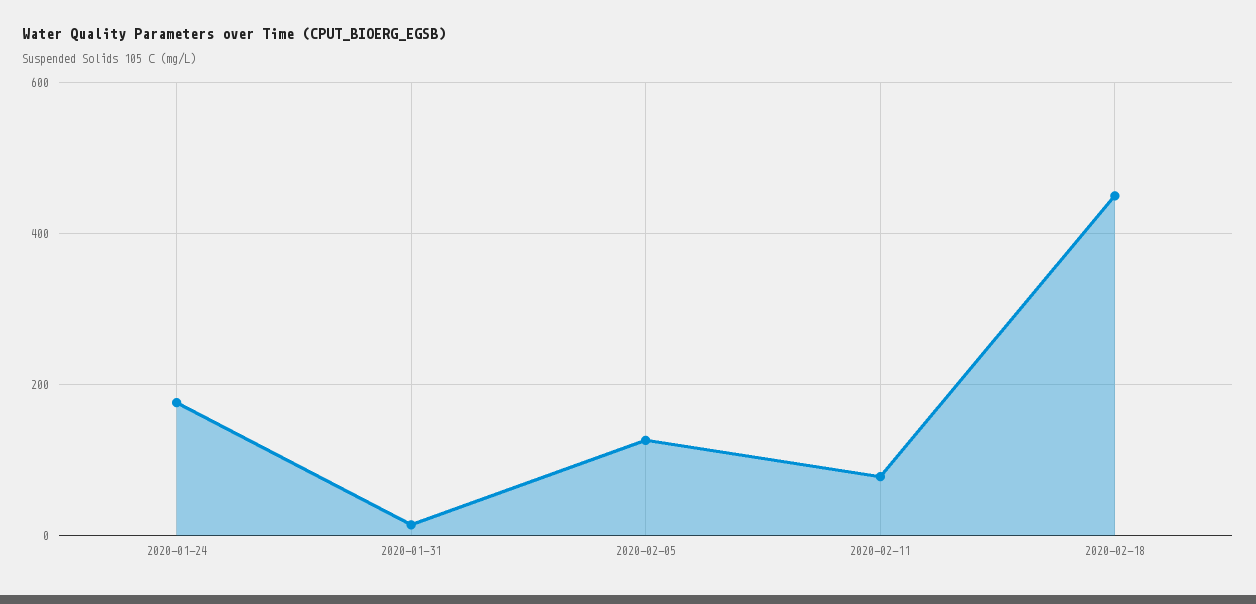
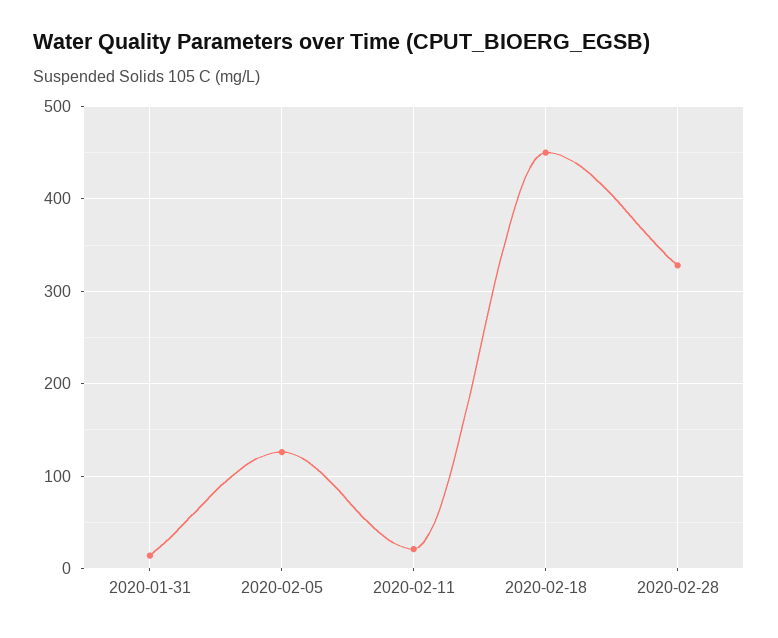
2020-01-24: 180 -> none
2020-02-11: 80 -> 20
2020-02-28: none -> 330

